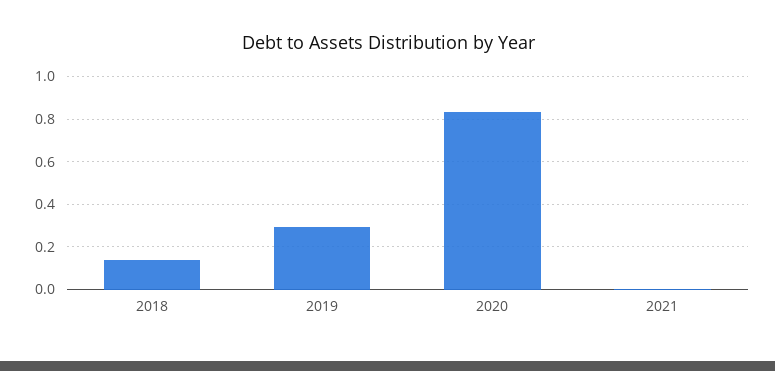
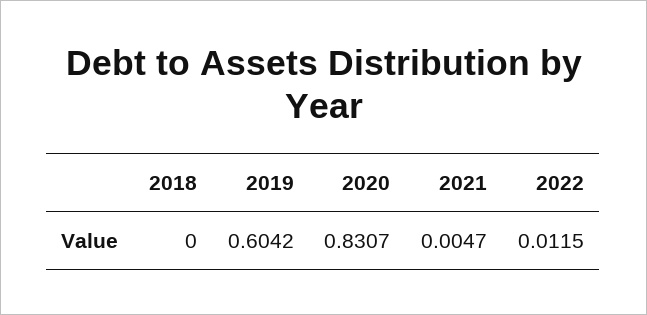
2018: 0.15 -> 0
2019: 0.3 -> 0.6042
2022: none -> 0.0115

